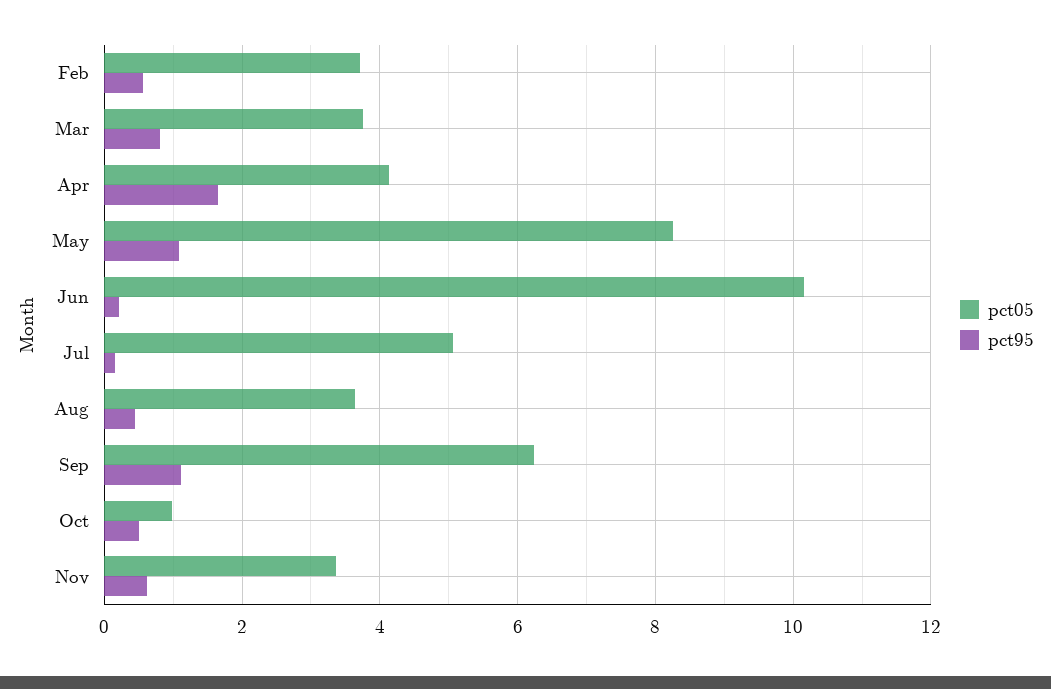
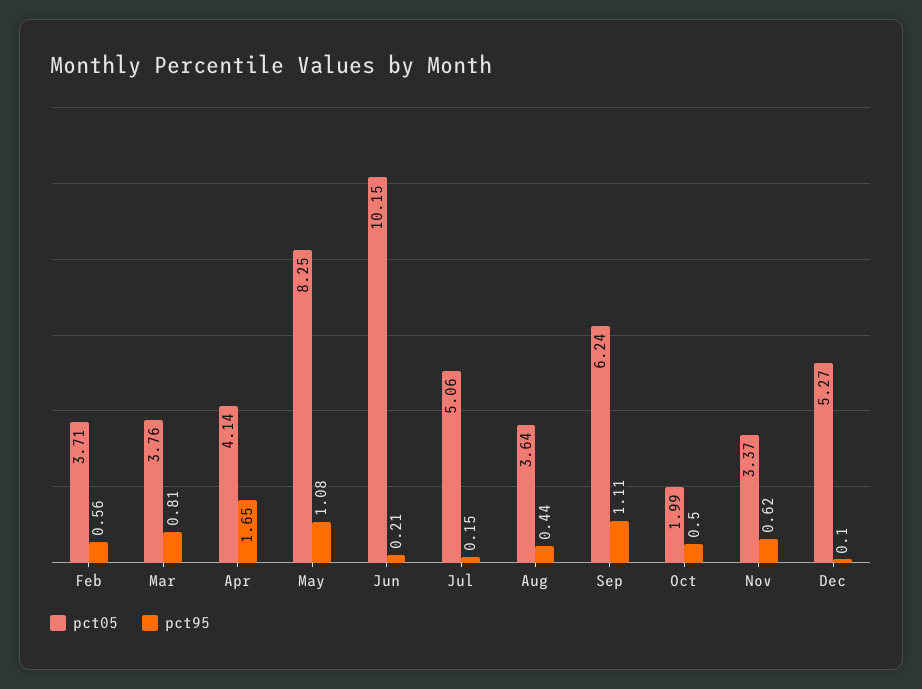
pct05, Oct: 1 -> 1.99
pct05, Dec: none -> 5.27
pct95, Dec: none -> 0.1

